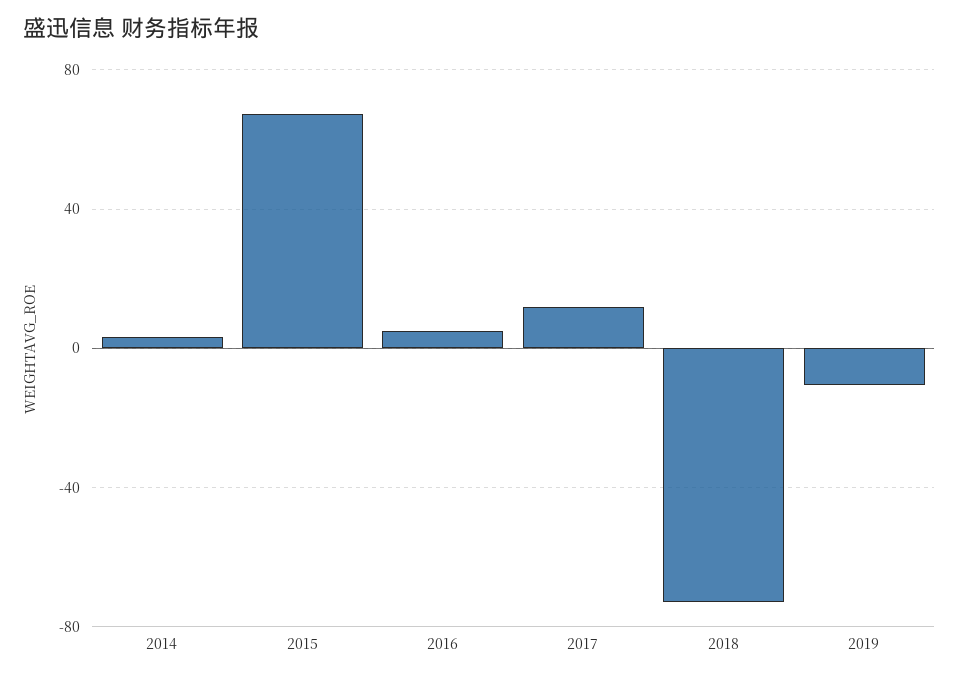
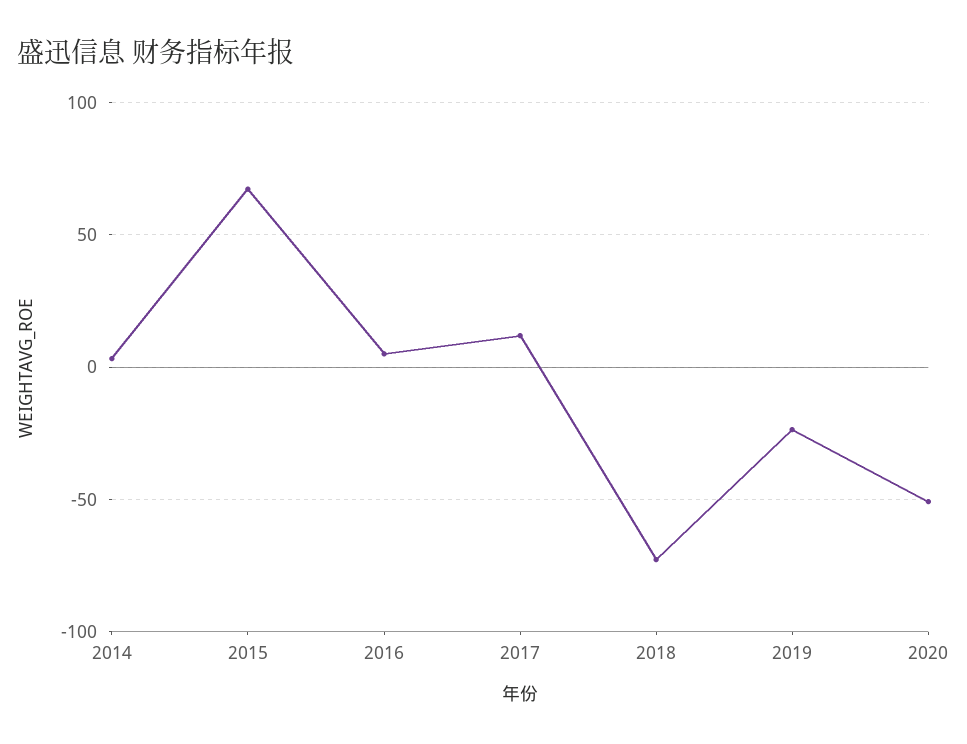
2019: -10 -> -25
2020: none -> -50

